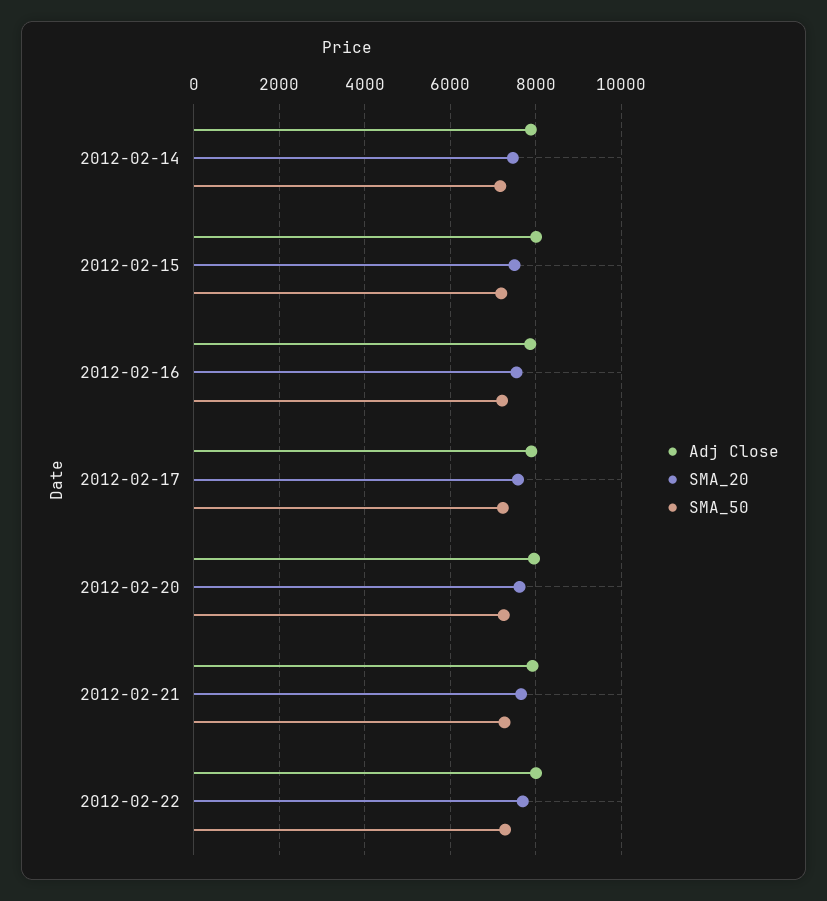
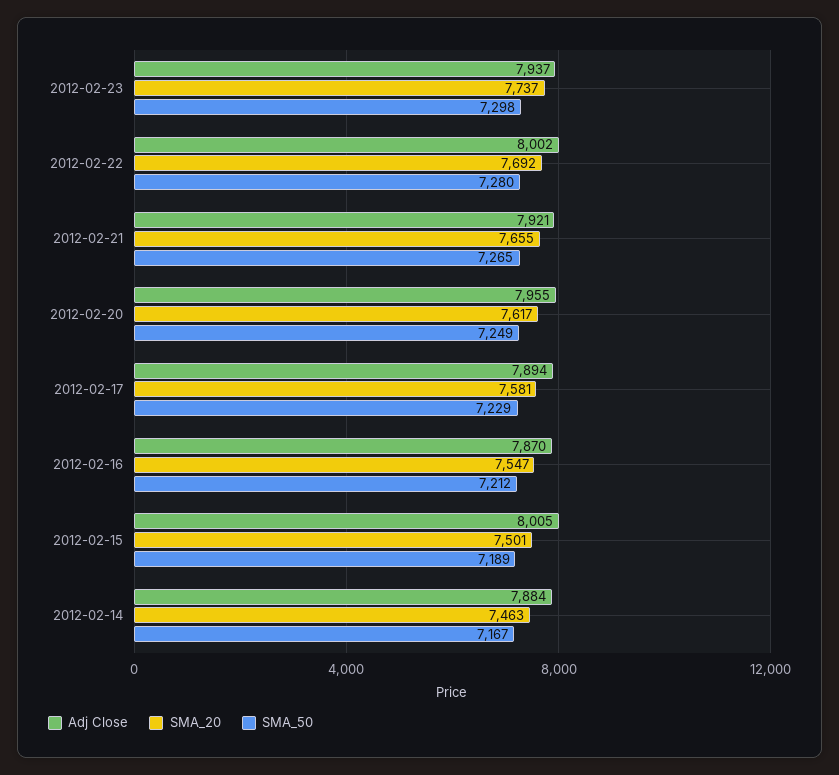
Adj Close, 2012-02-23: none -> 7937
SMA_20, 2012-02-23: none -> 7737
SMA_50, 2012-02-23: none -> 7298

